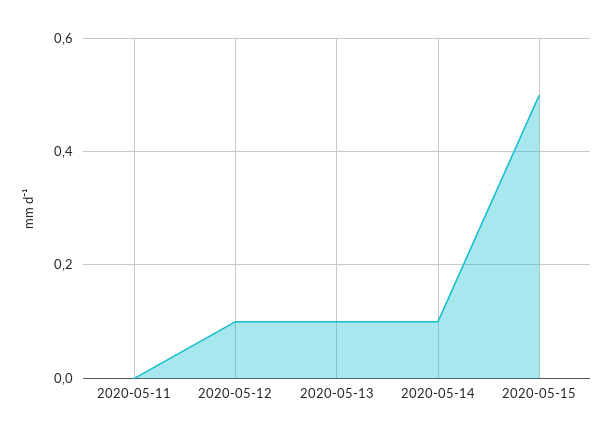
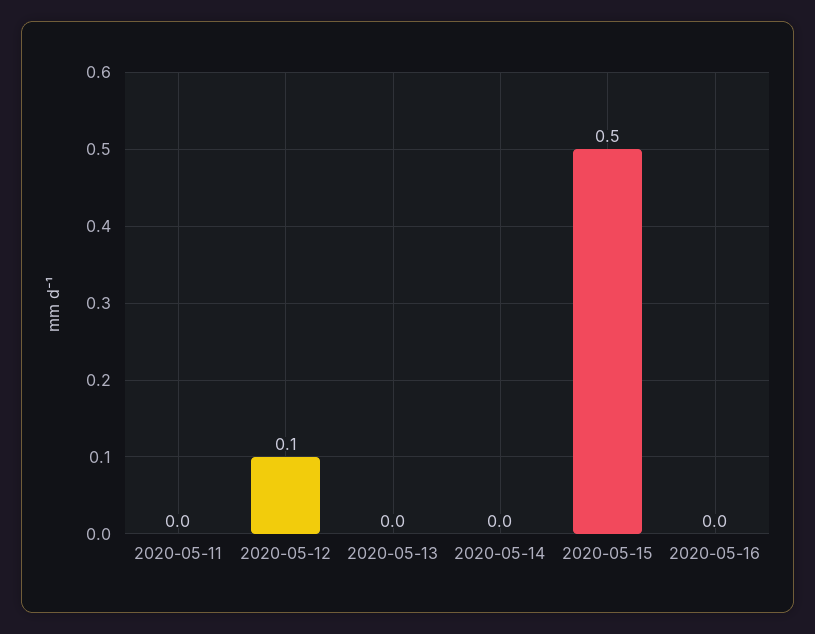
2020-05-13: 0.1 -> 0
2020-05-14: 0.1 -> 0
2020-05-16: none -> 0

